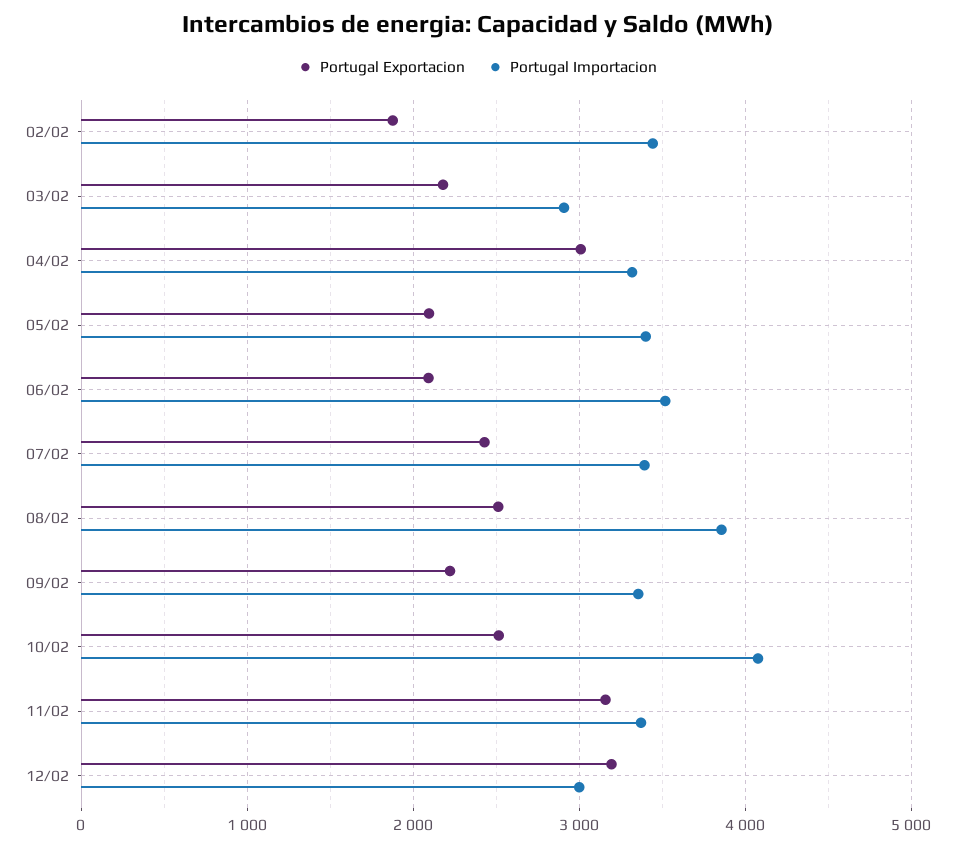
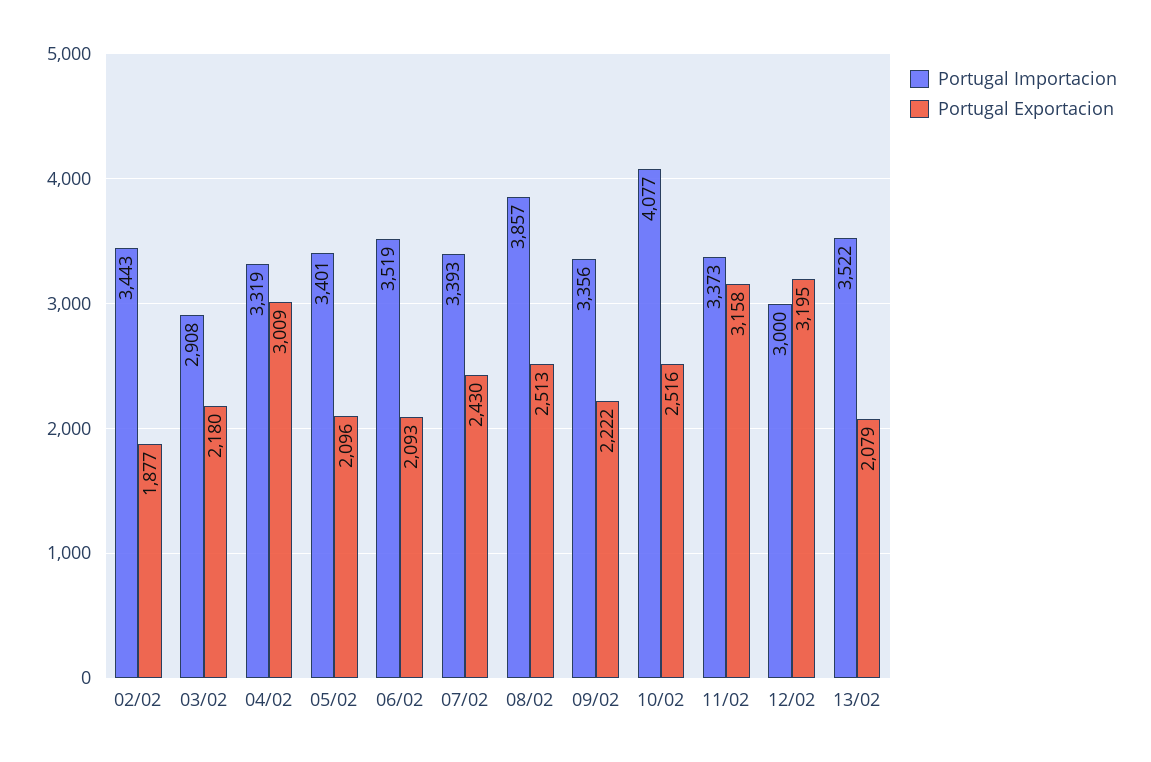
Portugal Importacion, 13/02: none -> 3522
Portugal Exportacion, 13/02: none -> 2079

